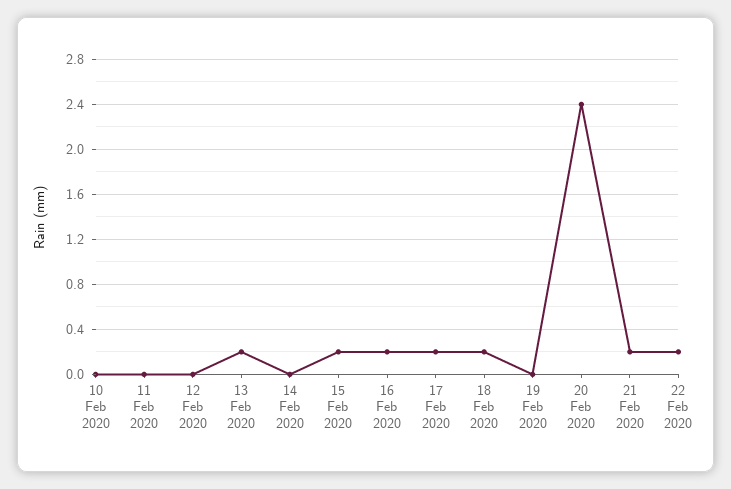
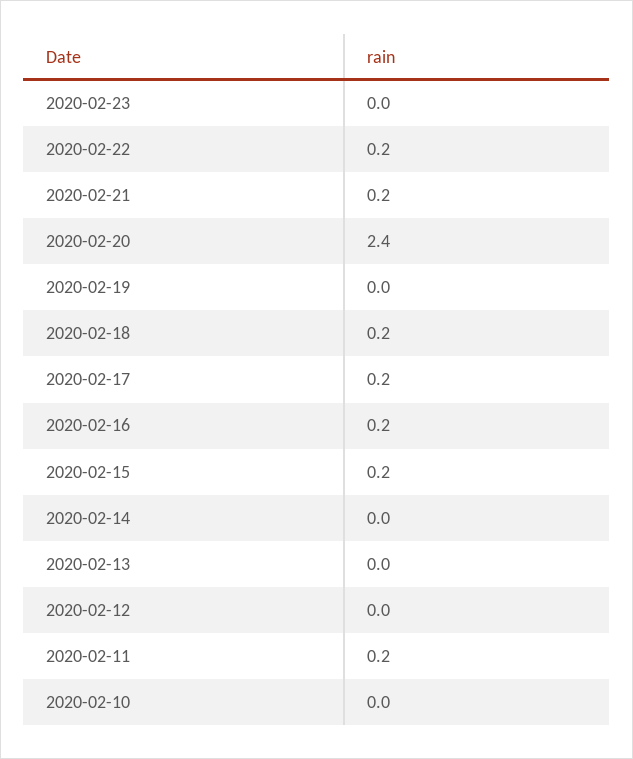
11 Feb 2020: 0 -> 0.2
13 Feb 2020: 0.2 -> 0
2020-02-23: none -> 0

